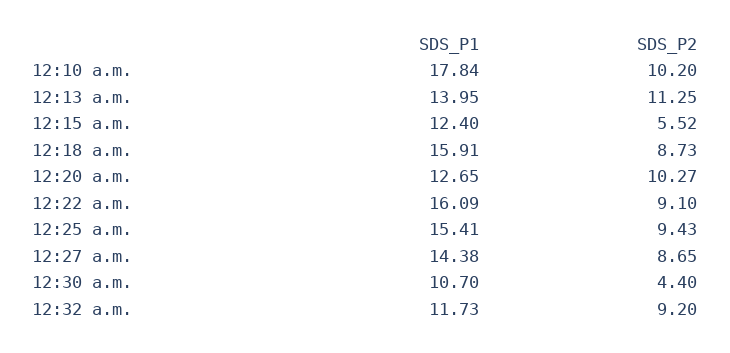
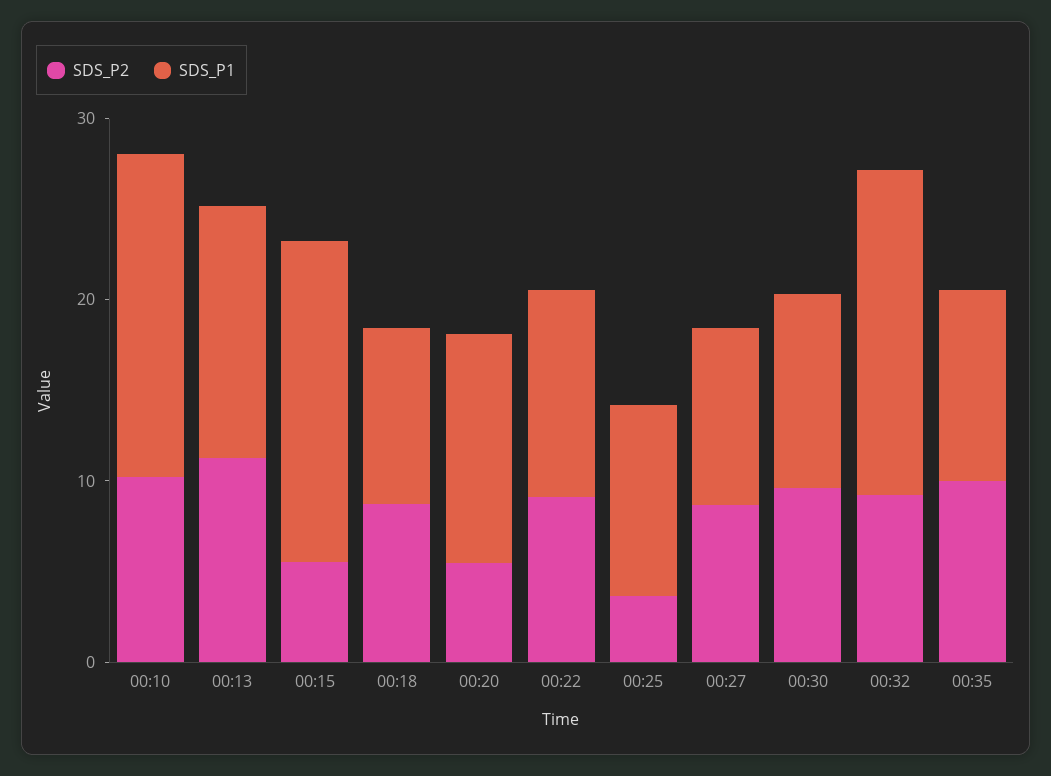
SDS_P1, 12:15 a.m.: 12.4 -> 18
SDS_P1, 12:18 a.m.: 15.91 -> 10
SDS_P2, 12:20 a.m.: 10.27 -> 6
SDS_P1, 12:22 a.m.: 16.09 -> 12
SDS_P1, 12:25 a.m.: 15.41 -> 10
SDS_P2, 12:25 a.m.: 9.43 -> 4
SDS_P1, 12:27 a.m.: 14.38 -> 10
SDS_P2, 12:30 a.m.: 4.4 -> 10
SDS_P1, 12:32 a.m.: 11.73 -> 18
SDS_P2, 00:35: none -> 10
SDS_P1, 00:35: none -> 10

